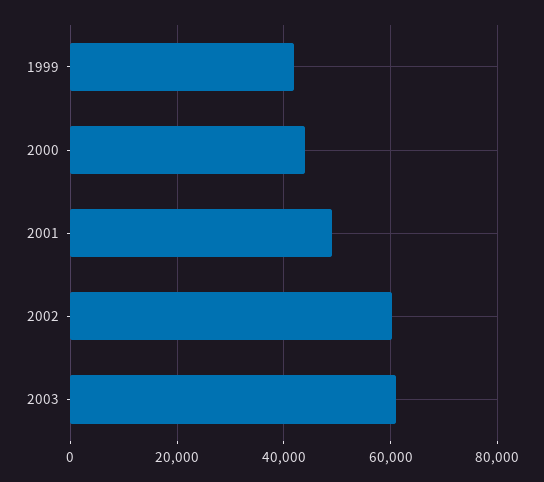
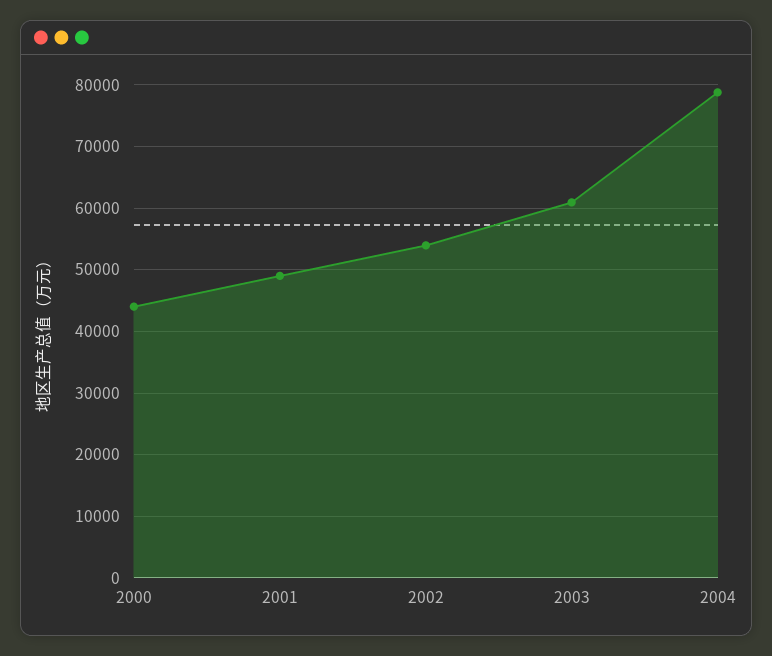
1999: 42000 -> none
2002: 60000 -> 54000
2004: none -> 79000

